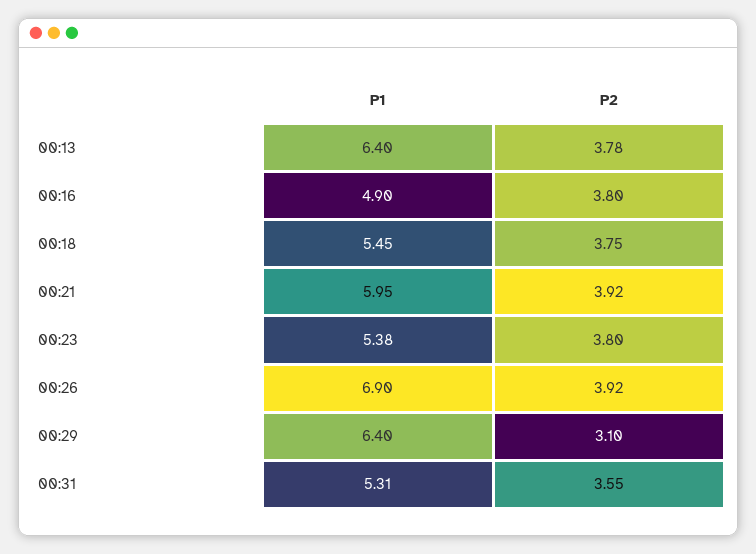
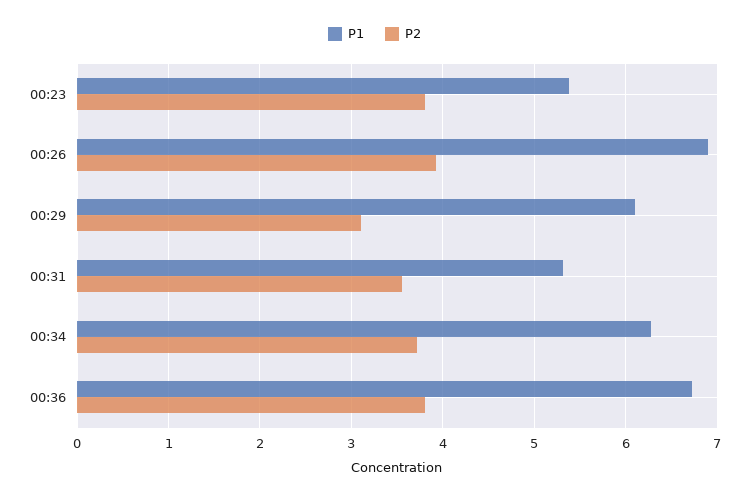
P1, 00:13: 6.4 -> none
P2, 00:13: 3.78 -> none
P1, 00:16: 4.9 -> none
P2, 00:16: 3.8 -> none
P1, 00:18: 5.45 -> none
P2, 00:18: 3.75 -> none
P1, 00:21: 5.95 -> none
P2, 00:21: 3.92 -> none
P1, 00:29: 6.4 -> 6.1
P1, 00:34: none -> 6.3
P2, 00:34: none -> 3.7
P1, 00:36: none -> 6.7
P2, 00:36: none -> 3.8

